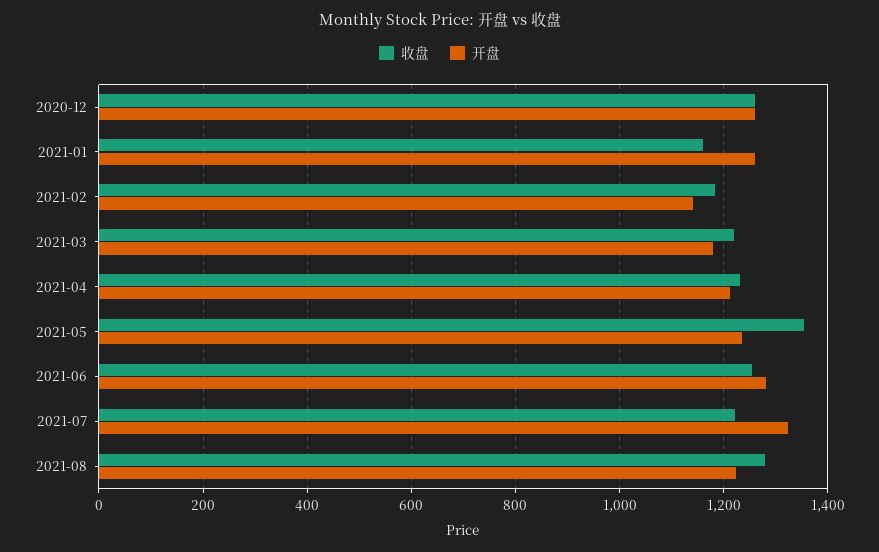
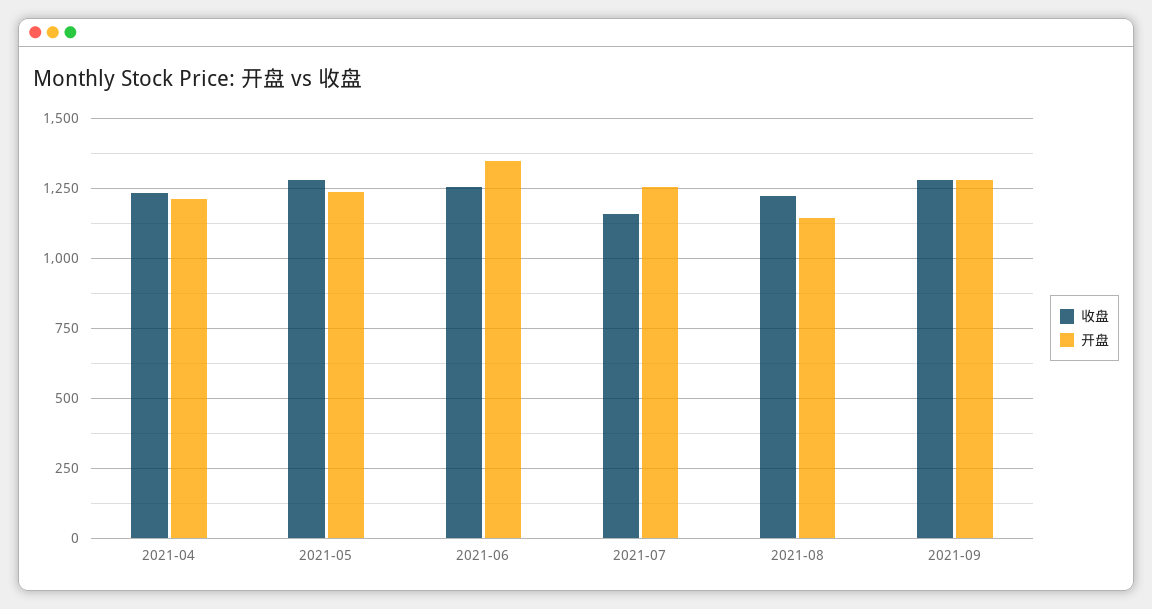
收盘, 2020-12: 1260 -> none
开盘, 2020-12: 1260 -> none
收盘, 2021-01: 1160 -> none
开盘, 2021-01: 1260 -> none
收盘, 2021-02: 1180 -> none
开盘, 2021-02: 1140 -> none
收盘, 2021-03: 1220 -> none
开盘, 2021-03: 1180 -> none
收盘, 2021-05: 1360 -> 1275
开盘, 2021-06: 1280 -> 1350
收盘, 2021-07: 1220 -> 1150
开盘, 2021-07: 1320 -> 1250
收盘, 2021-08: 1280 -> 1225
开盘, 2021-08: 1220 -> 1150
收盘, 2021-09: none -> 1275
开盘, 2021-09: none -> 1275

